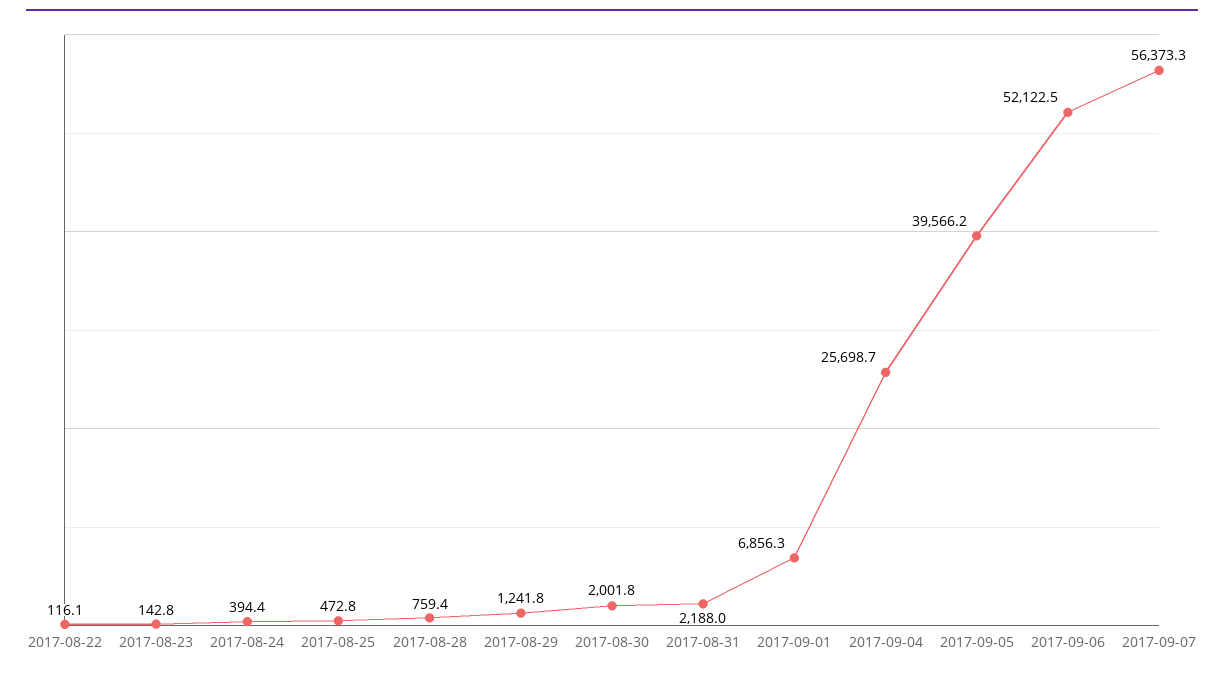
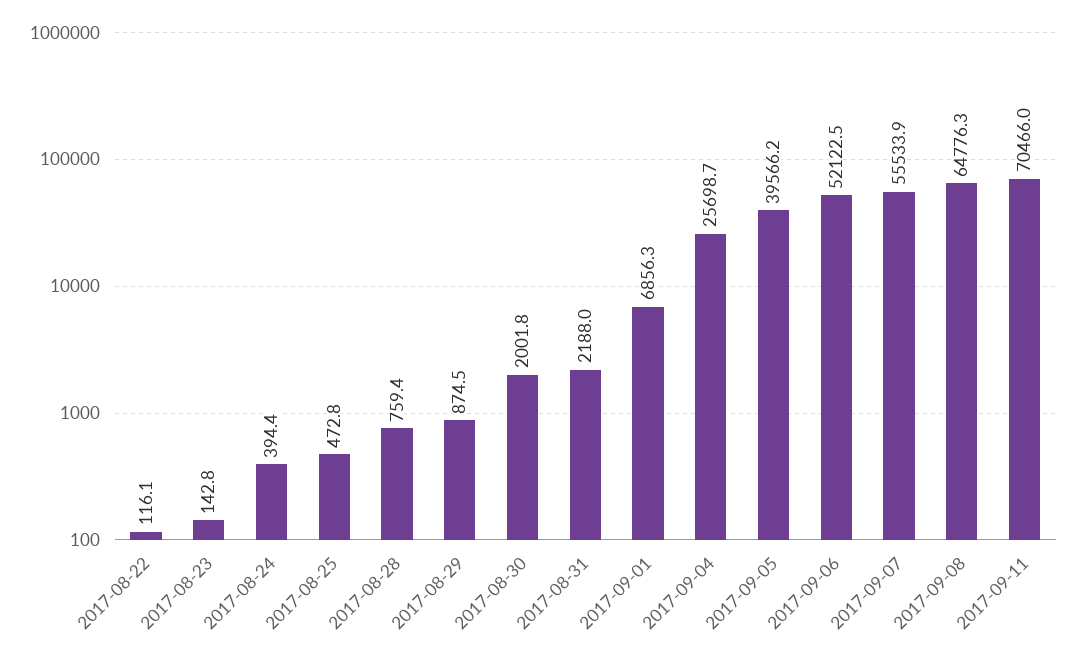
2017-08-29: 1241.8 -> 874.5
2017-09-07: 56373.3 -> 55533.9
2017-09-08: none -> 64776.3
2017-09-11: none -> 70466

